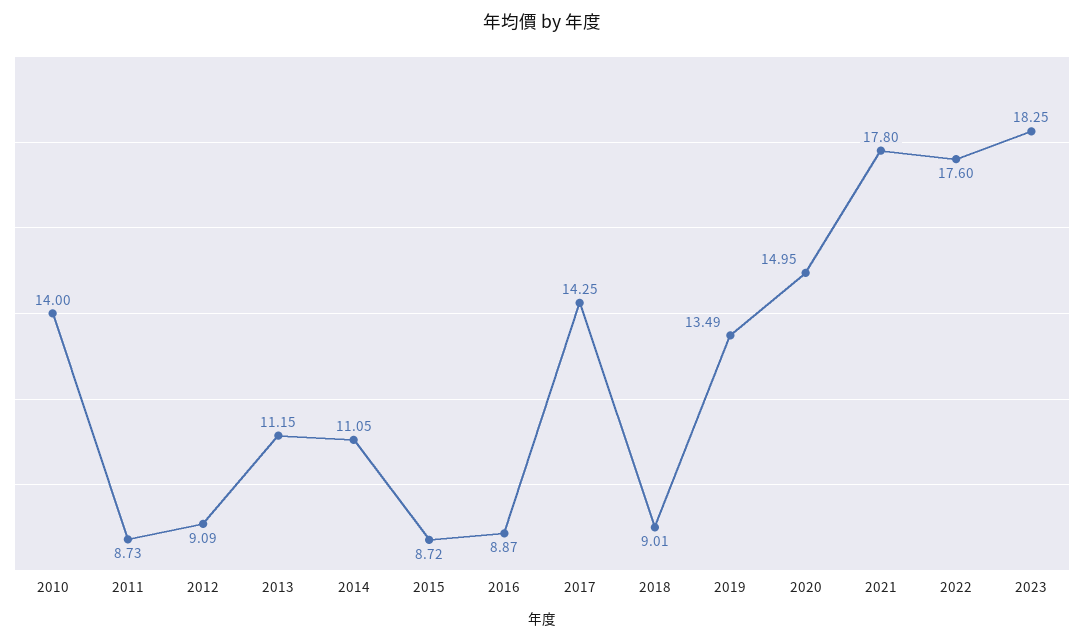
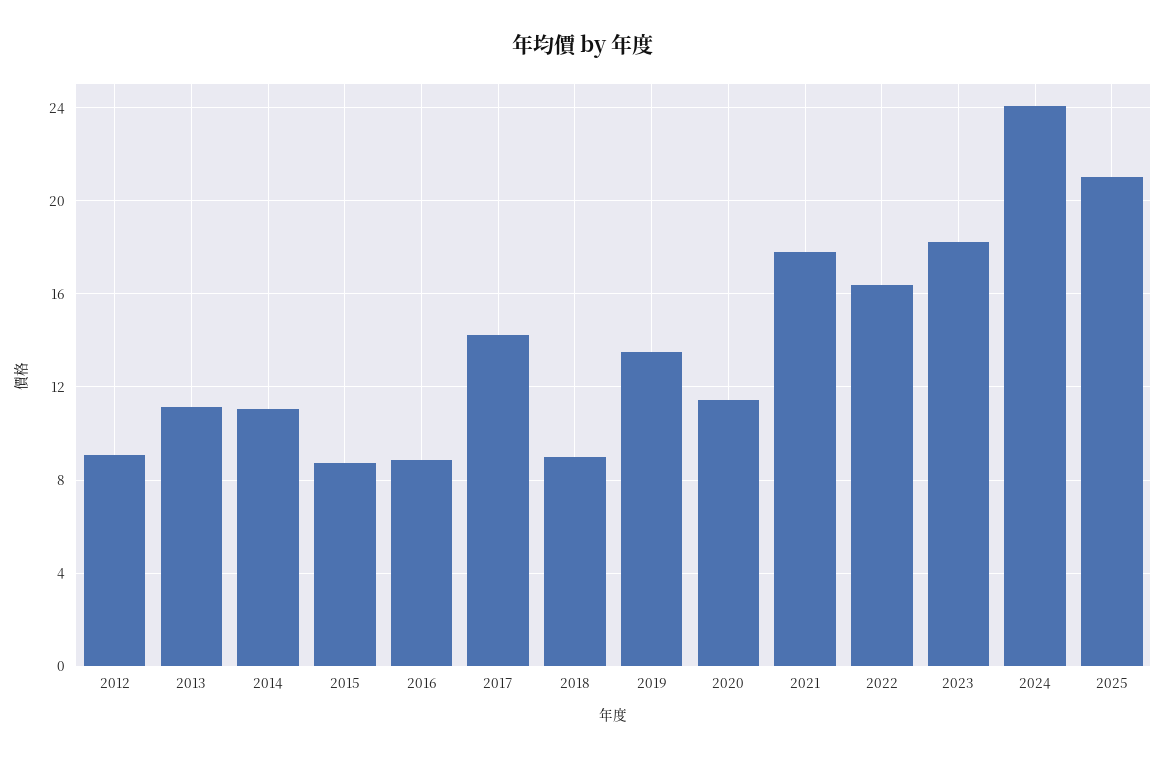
2010: 14 -> none
2011: 8.73 -> none
2020: 14.95 -> 11.5
2022: 17.6 -> 16.5
2024: none -> 24
2025: none -> 21

